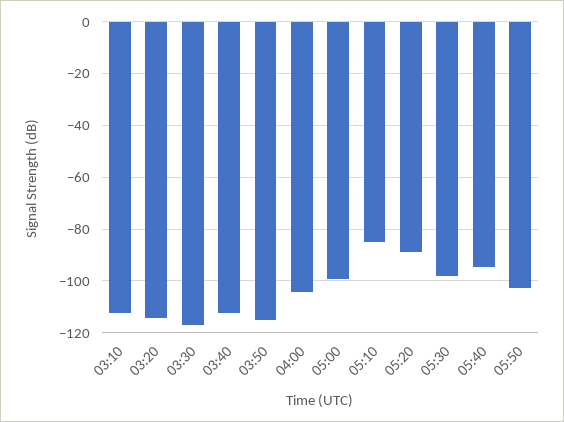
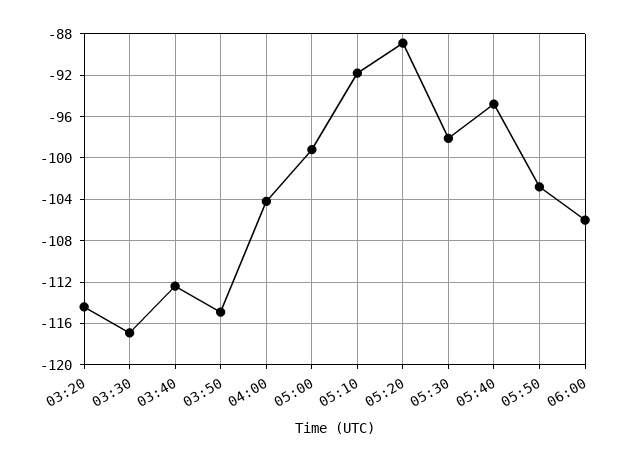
03:10: -112.5 -> none
05:10: -85 -> -92
06:00: none -> -106

